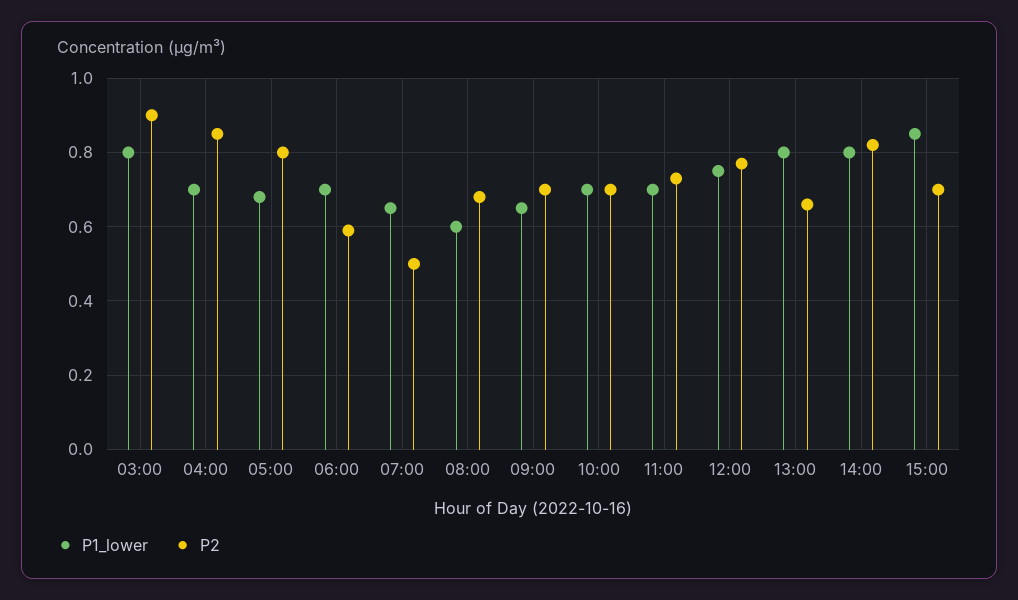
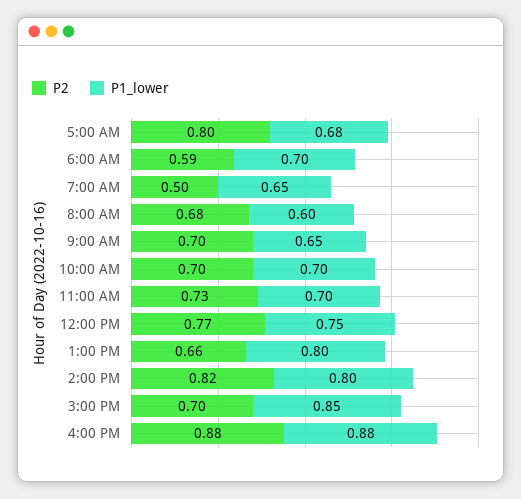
P1_lower, 03:00: 0.8 -> none
P2, 03:00: 0.9 -> none
P1_lower, 04:00: 0.7 -> none
P2, 04:00: 0.85 -> none
P2, 4:00 PM: none -> 0.88
P1_lower, 4:00 PM: none -> 0.88

